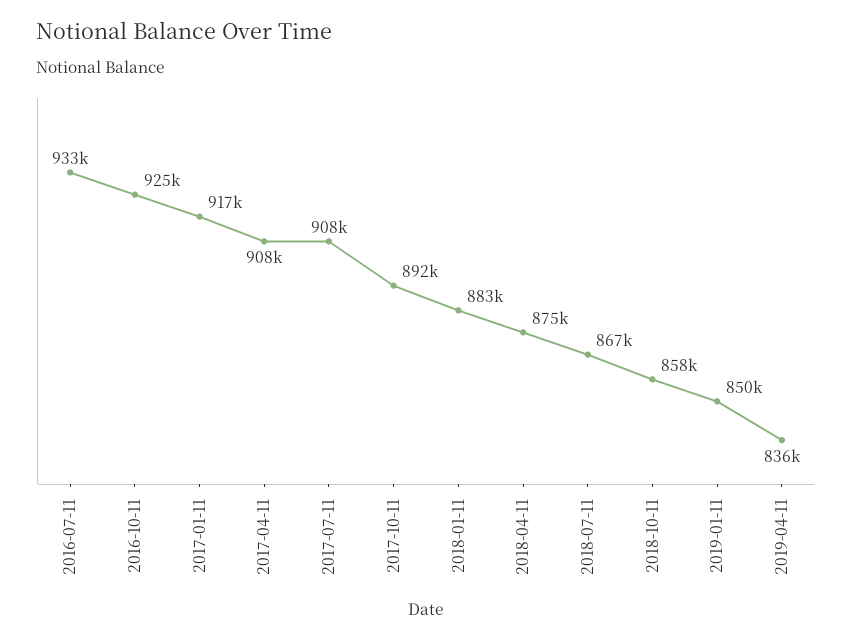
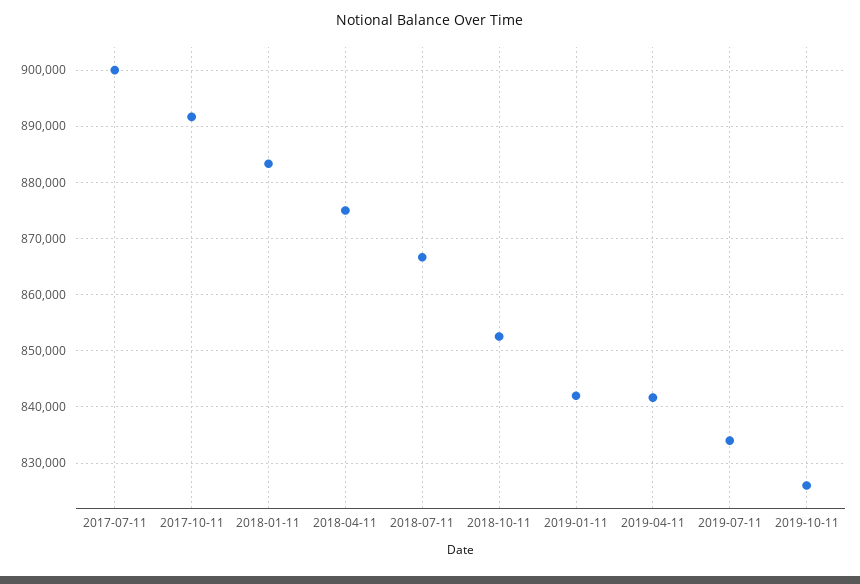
2016-07-11: 933000 -> none
2016-10-11: 925000 -> none
2017-01-11: 917000 -> none
2017-04-11: 908000 -> none
2017-07-11: 908000 -> 900000
2018-10-11: 858000 -> 852000
2019-01-11: 850000 -> 842000
2019-04-11: 836000 -> 842000
2019-07-11: none -> 834000
2019-10-11: none -> 826000

